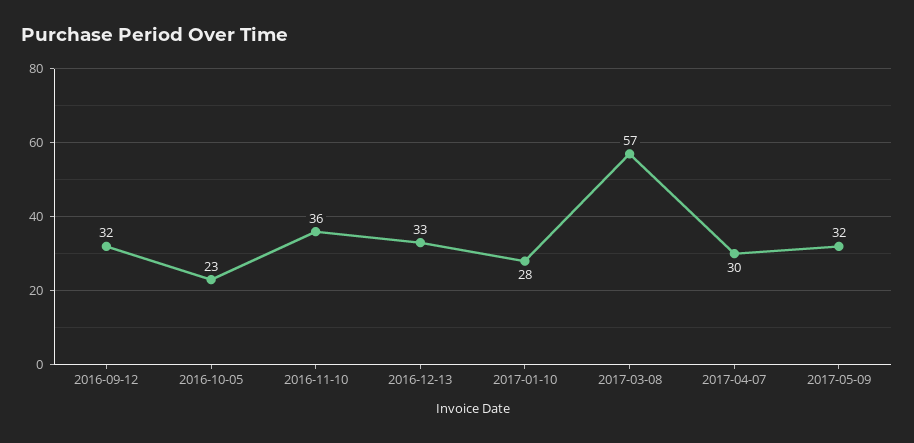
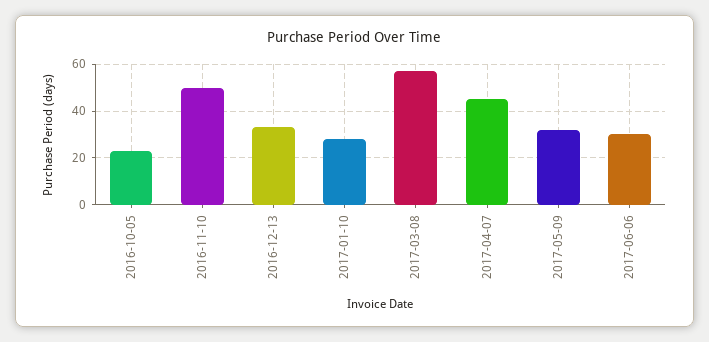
2016-09-12: 32 -> none
2016-11-10: 36 -> 50
2017-04-07: 30 -> 45
2017-06-06: none -> 30

